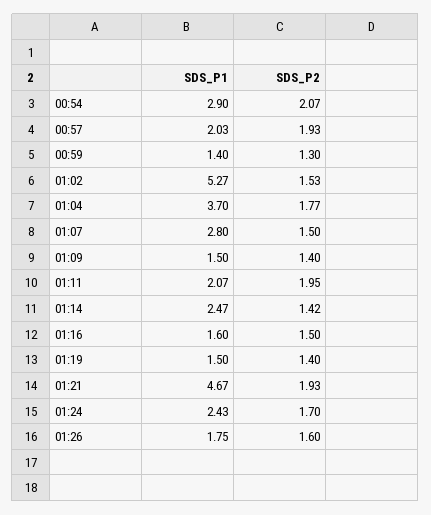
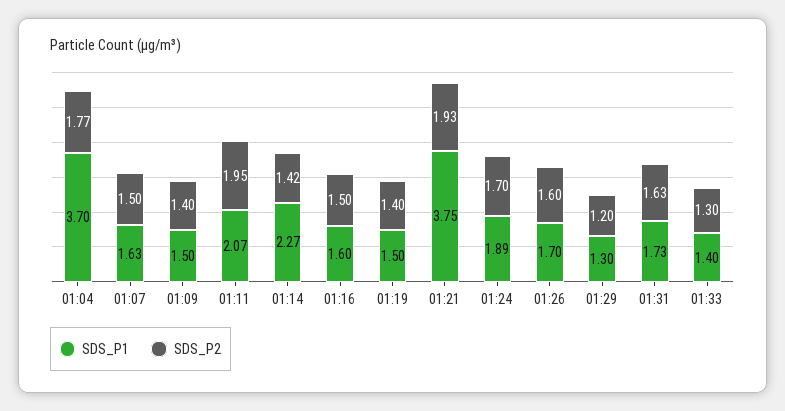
SDS_P1, 00:54: 2.9 -> none
SDS_P2, 00:54: 2.07 -> none
SDS_P1, 00:57: 2.03 -> none
SDS_P2, 00:57: 1.93 -> none
SDS_P1, 00:59: 1.4 -> none
SDS_P2, 00:59: 1.3 -> none
SDS_P1, 01:02: 5.27 -> none
SDS_P2, 01:02: 1.53 -> none
SDS_P1, 01:07: 2.8 -> 1.63
SDS_P1, 01:14: 2.47 -> 2.27
SDS_P1, 01:21: 4.67 -> 3.75
SDS_P1, 01:24: 2.43 -> 1.89
SDS_P1, 01:26: 1.75 -> 1.7
SDS_P1, 01:29: none -> 1.3
SDS_P2, 01:29: none -> 1.2
SDS_P1, 01:31: none -> 1.73
SDS_P2, 01:31: none -> 1.63
SDS_P1, 01:33: none -> 1.4
SDS_P2, 01:33: none -> 1.3

